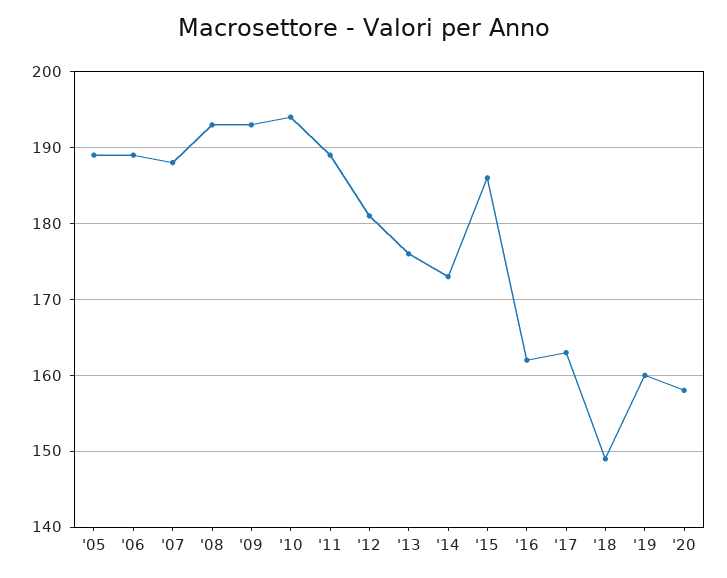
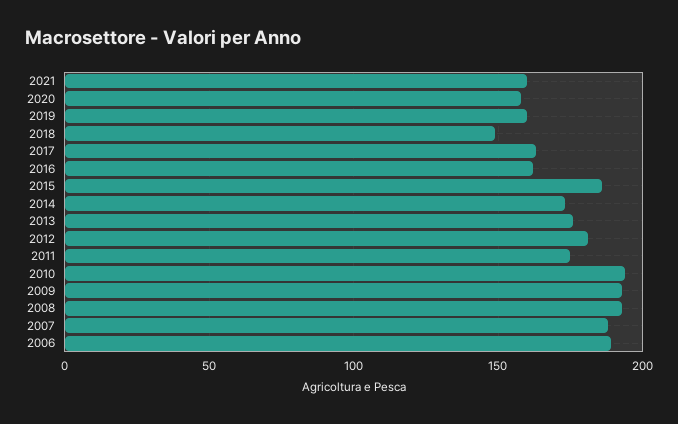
'05: 189 -> none
'11: 189 -> 175
2021: none -> 160

